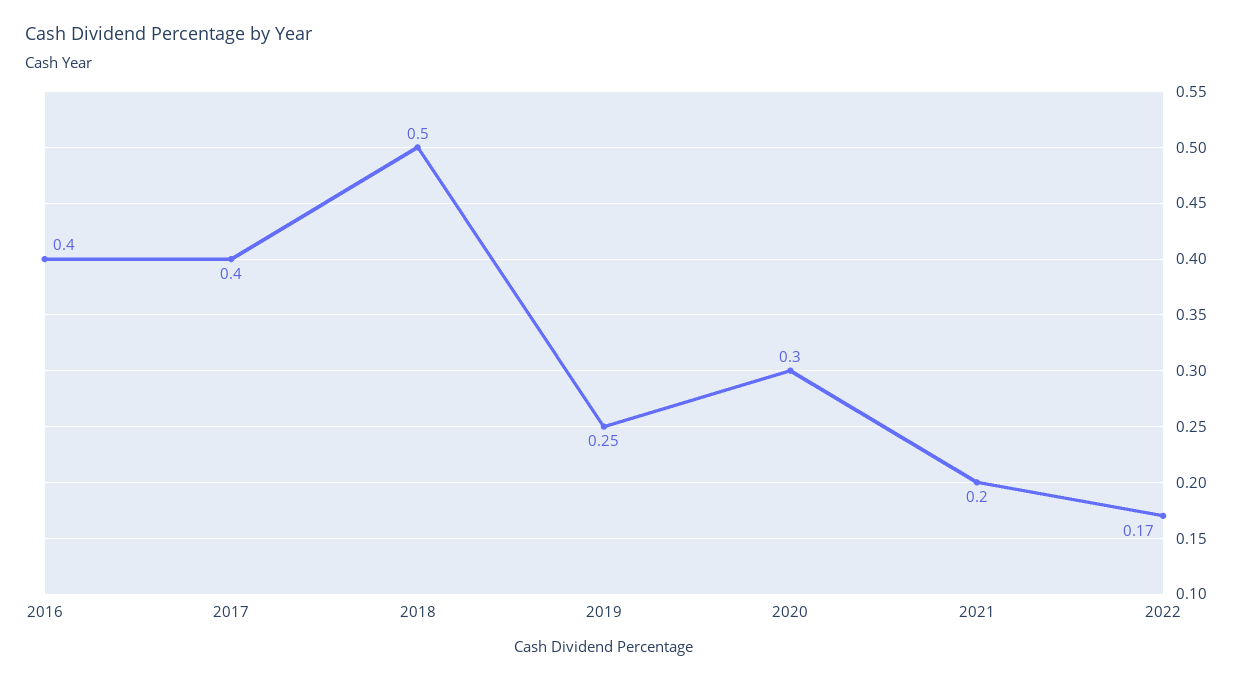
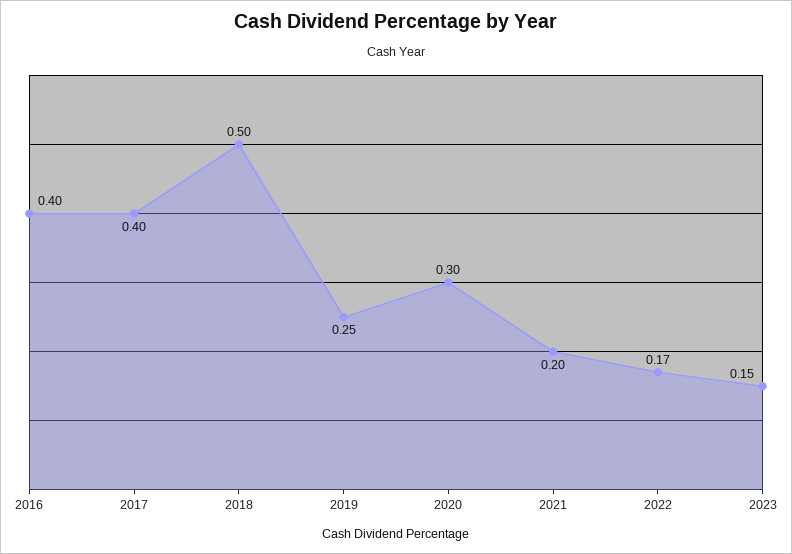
2023: none -> 0.15

